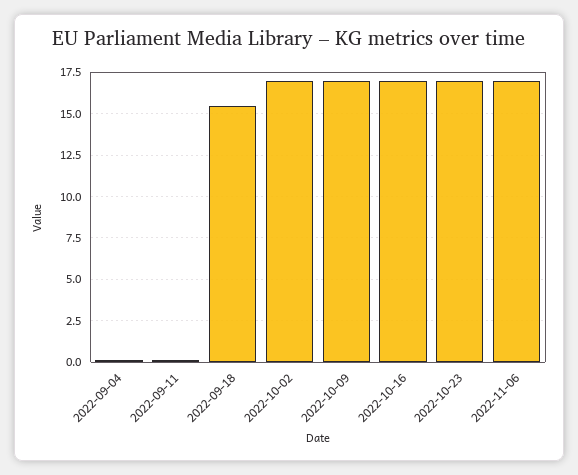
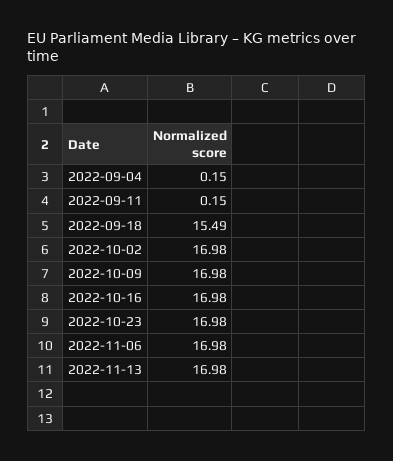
2022-11-13: none -> 16.98

